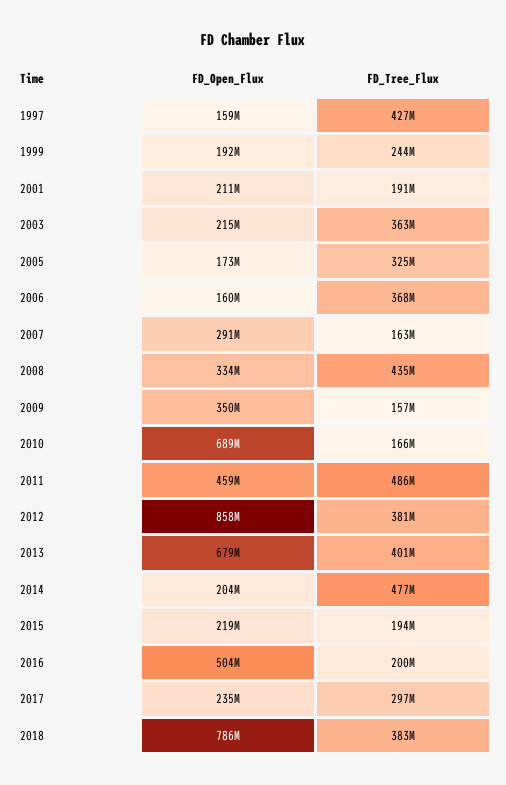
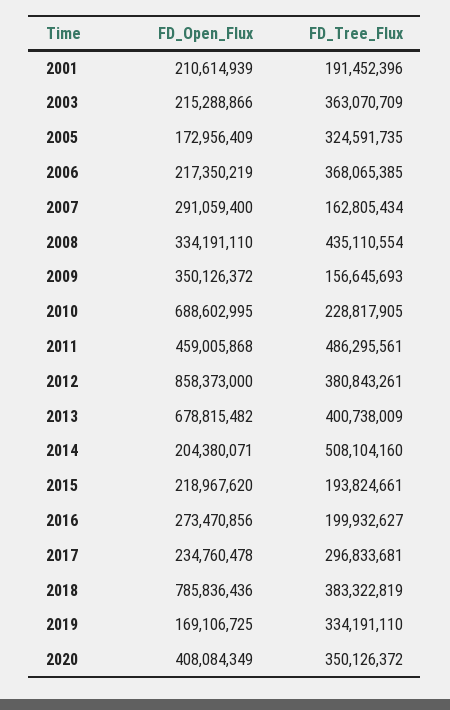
FD_Open_Flux, 1997: 159000000 -> none
FD_Tree_Flux, 1997: 427000000 -> none
FD_Open_Flux, 1999: 192000000 -> none
FD_Tree_Flux, 1999: 244000000 -> none
FD_Open_Flux, 2006: 160000000 -> 217350219
FD_Tree_Flux, 2010: 166000000 -> 228817905
FD_Tree_Flux, 2014: 477000000 -> 508104160
FD_Open_Flux, 2016: 504000000 -> 273470856
FD_Open_Flux, 2019: none -> 169106725
FD_Tree_Flux, 2019: none -> 334191110
FD_Open_Flux, 2020: none -> 408084349
FD_Tree_Flux, 2020: none -> 350126372

